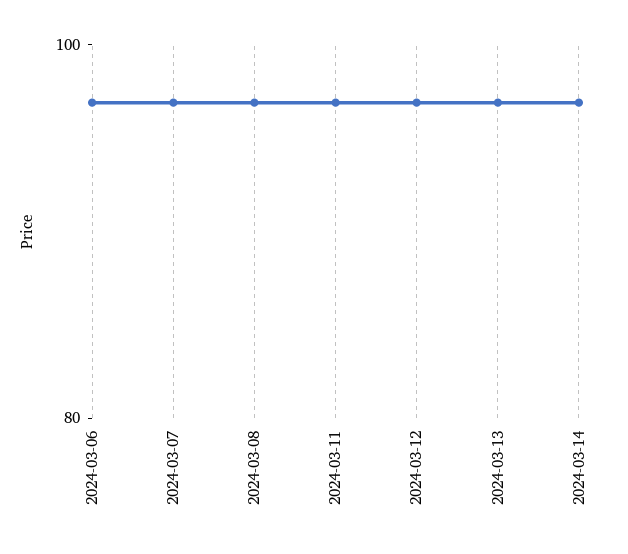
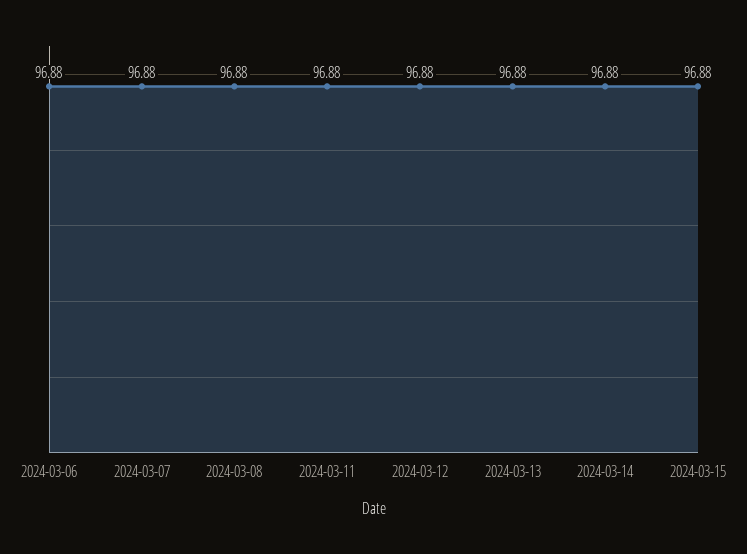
2024-03-15: none -> 96.88

